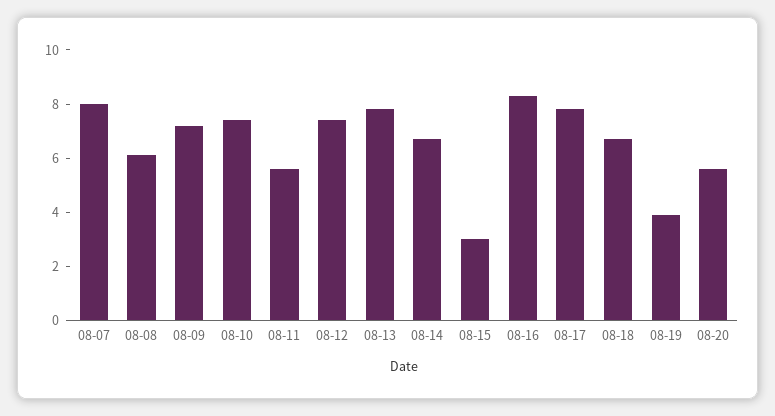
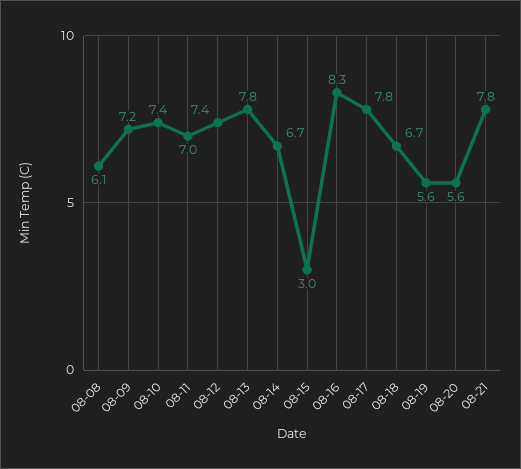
08-07: 8 -> none
08-11: 5.5 -> 7
08-19: 4 -> 5.6
08-21: none -> 7.8

